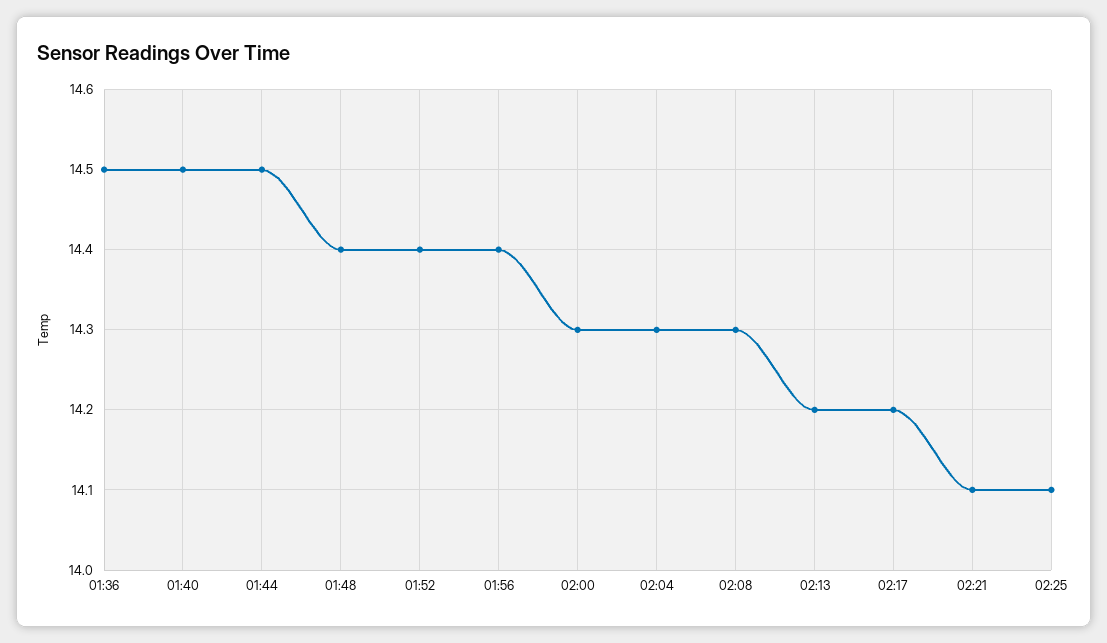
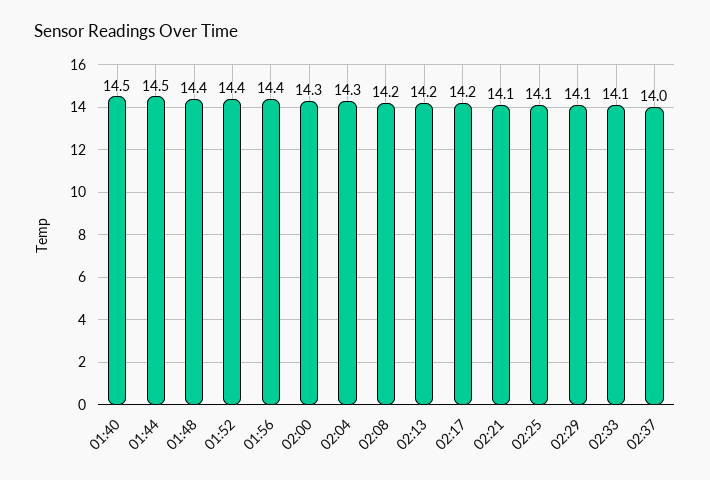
01:36: 14.5 -> none
02:08: 14.3 -> 14.2
02:29: none -> 14.1
02:33: none -> 14.1
02:37: none -> 14

